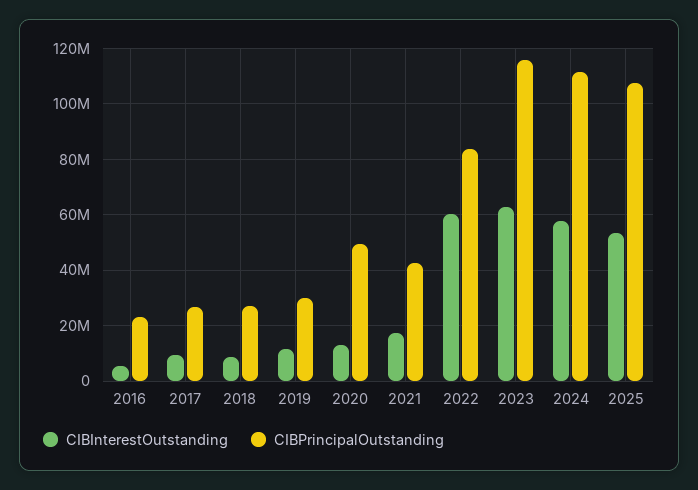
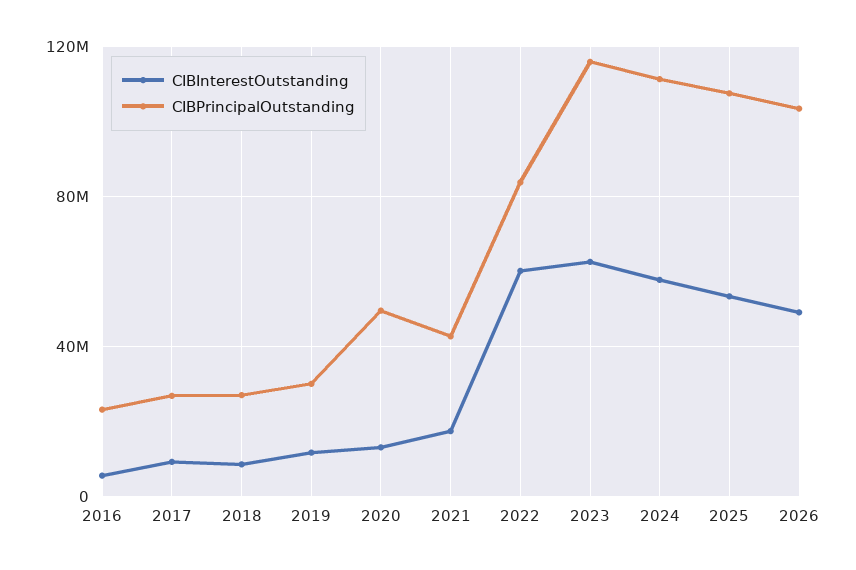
CIBInterestOutstanding, 2026: none -> 50000000
CIBPrincipalOutstanding, 2026: none -> 105000000

